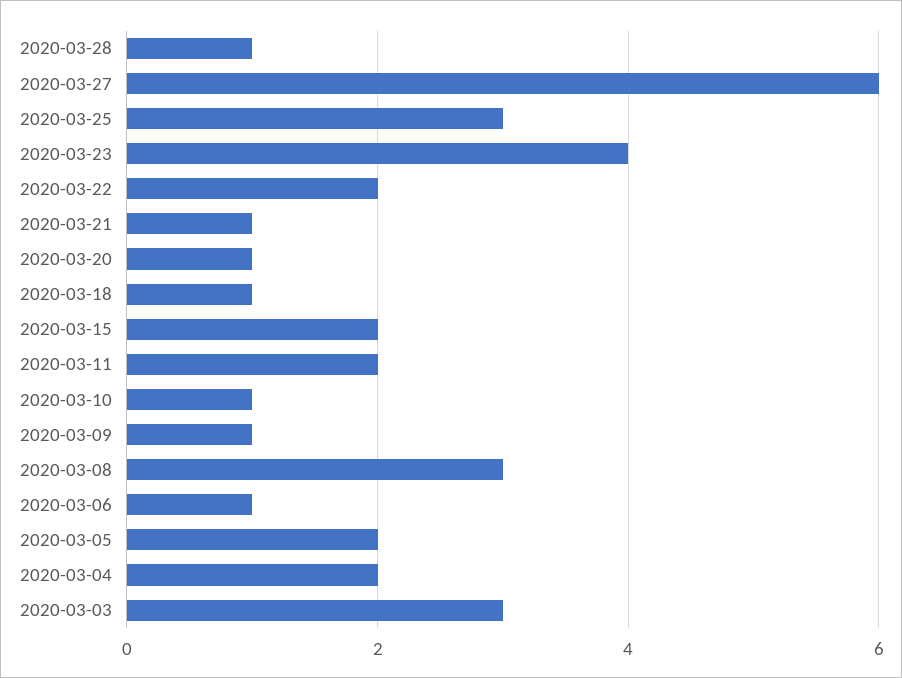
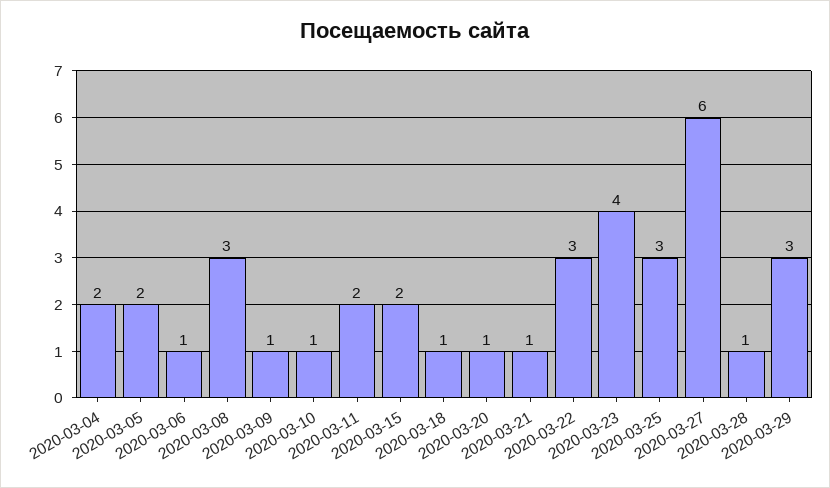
2020-03-22: 2 -> 3
2020-03-03: 3 -> none
2020-03-29: none -> 3

